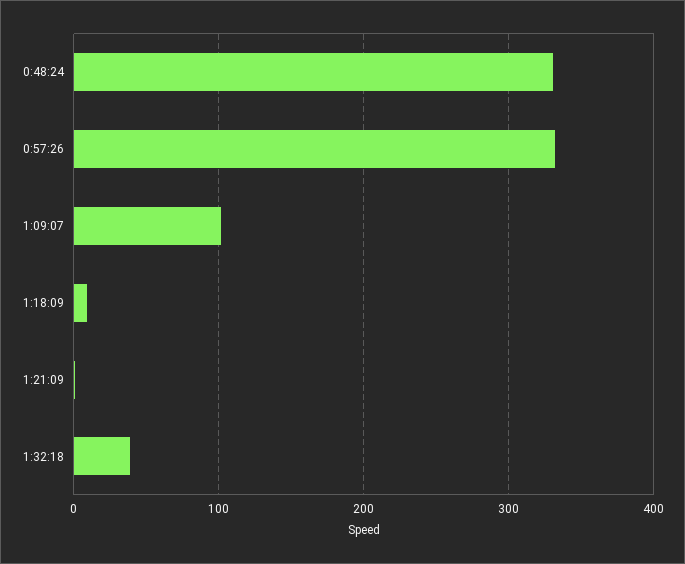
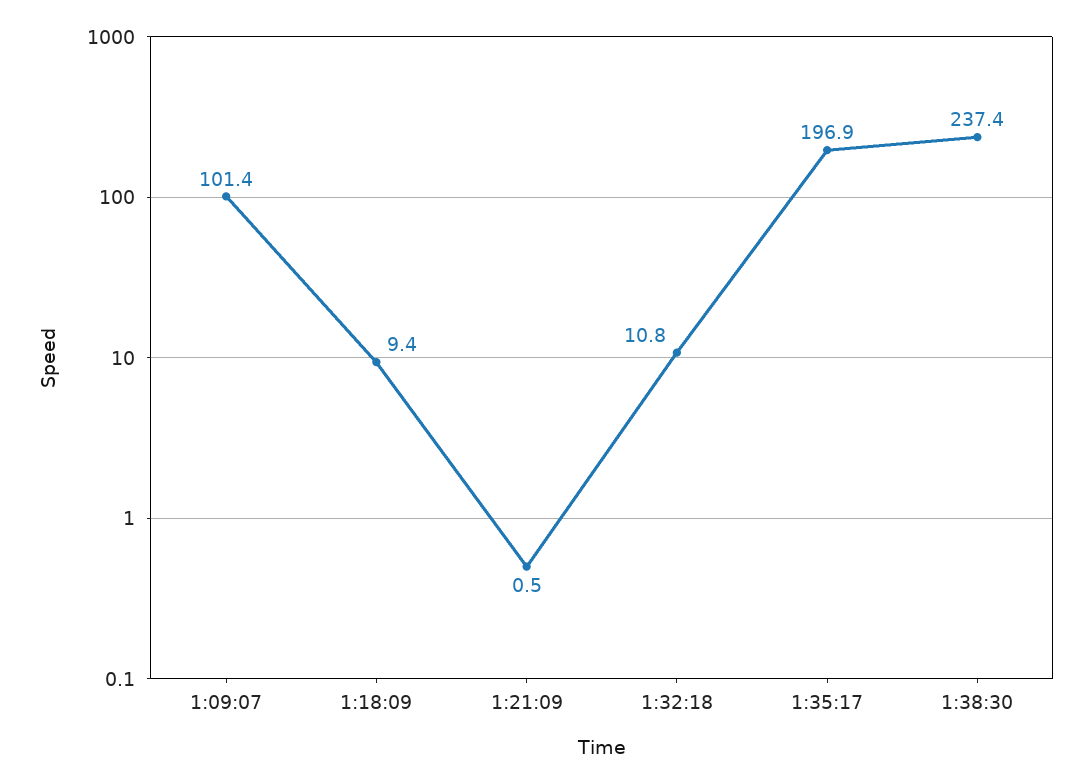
0:48:24: 330 -> none
0:57:26: 330 -> none
1:32:18: 40 -> 10.8
1:35:17: none -> 196.9
1:38:30: none -> 237.4

